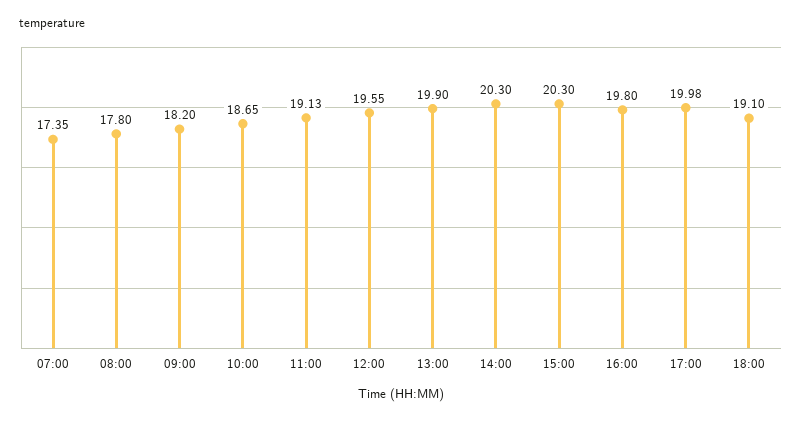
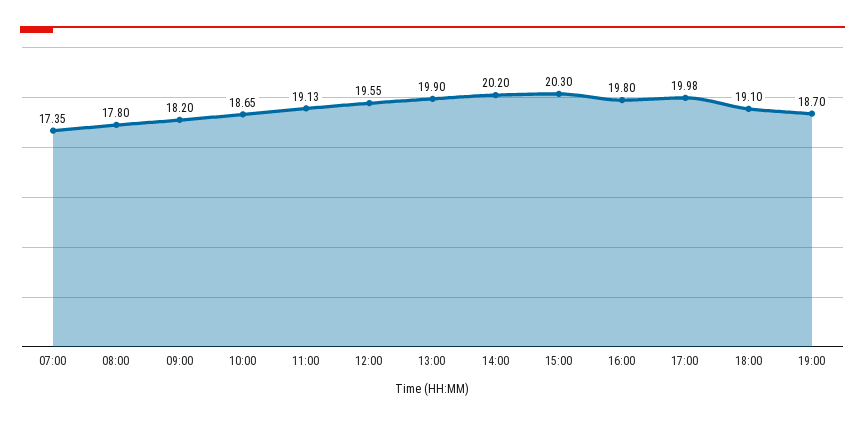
14:00: 20.3 -> 20.2
19:00: none -> 18.7

